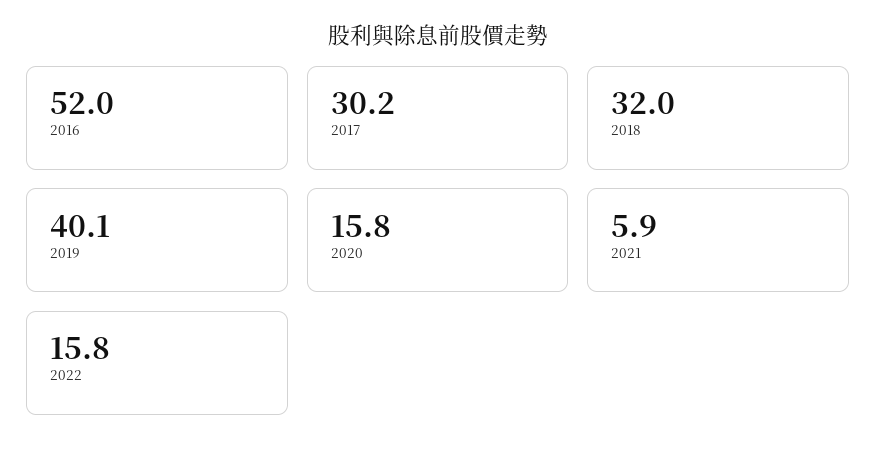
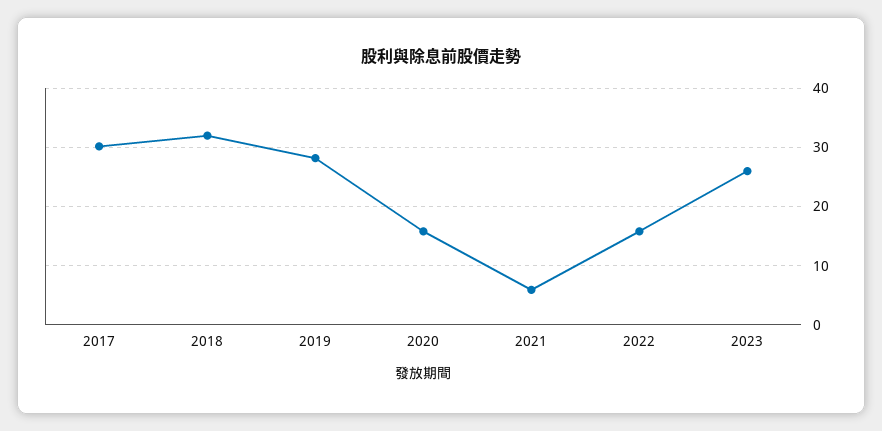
2016: 52 -> none
2019: 40.1 -> 28
2023: none -> 26

